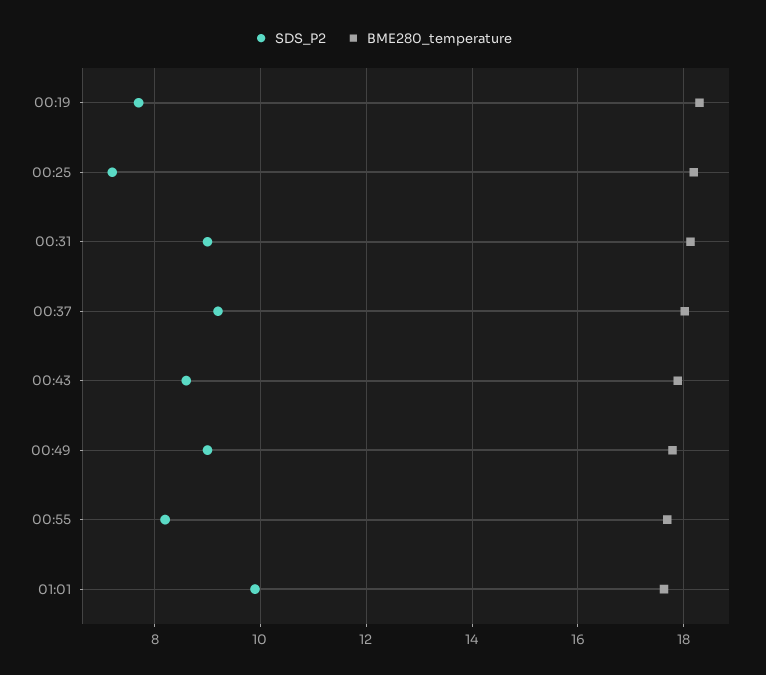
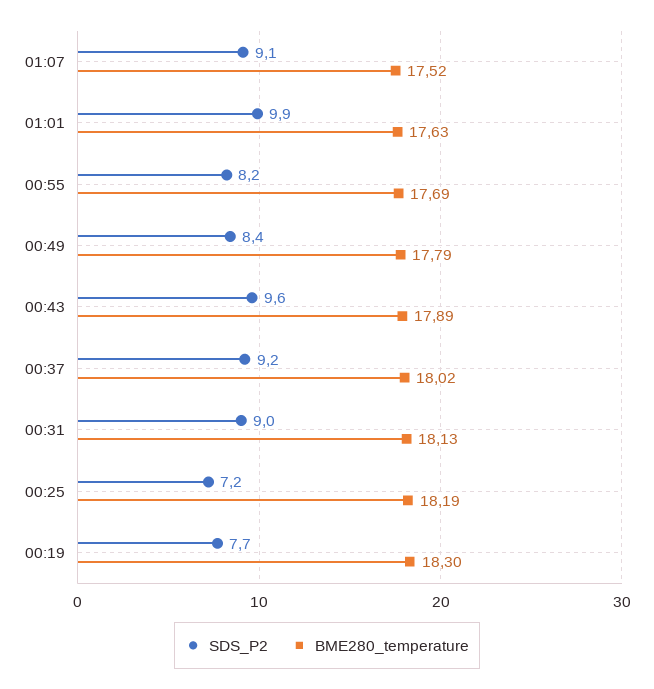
SDS_P2, 00:43: 8.6 -> 9.6
SDS_P2, 00:49: 9 -> 8.4
SDS_P2, 01:07: none -> 9.1
BME280_temperature, 01:07: none -> 17.52

